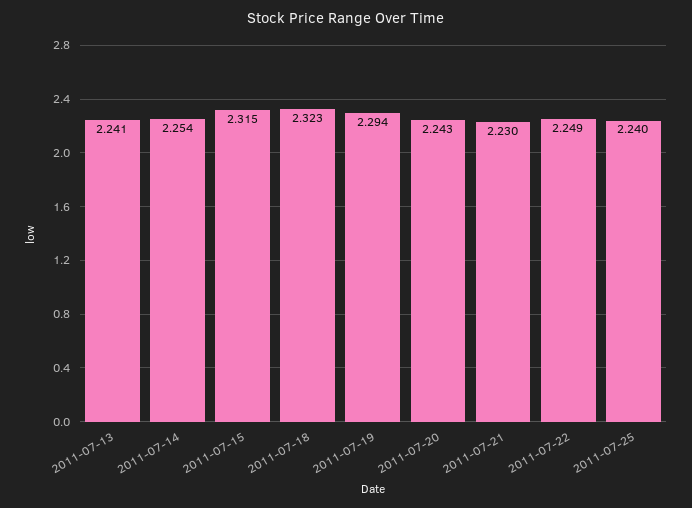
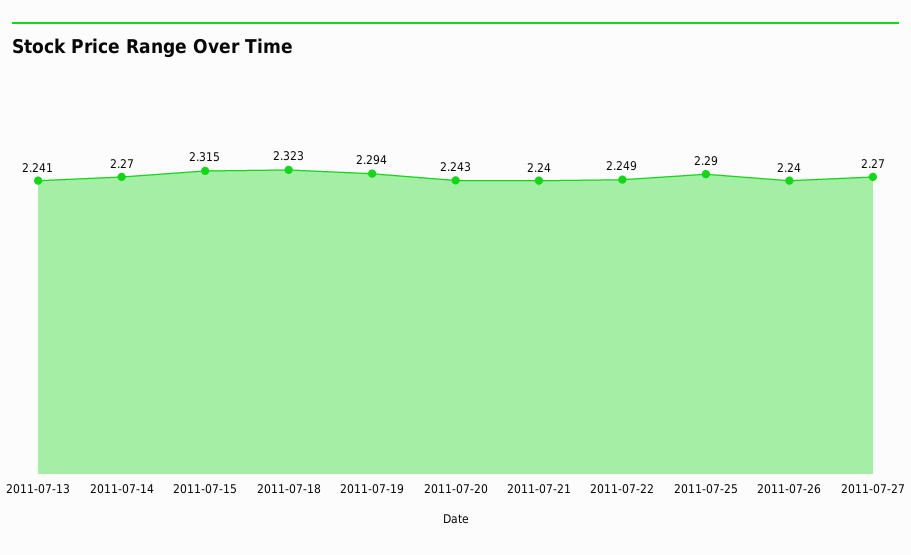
2011-07-14: 2.254 -> 2.27
2011-07-21: 2.23 -> 2.24
2011-07-25: 2.24 -> 2.29
2011-07-26: none -> 2.24
2011-07-27: none -> 2.27

